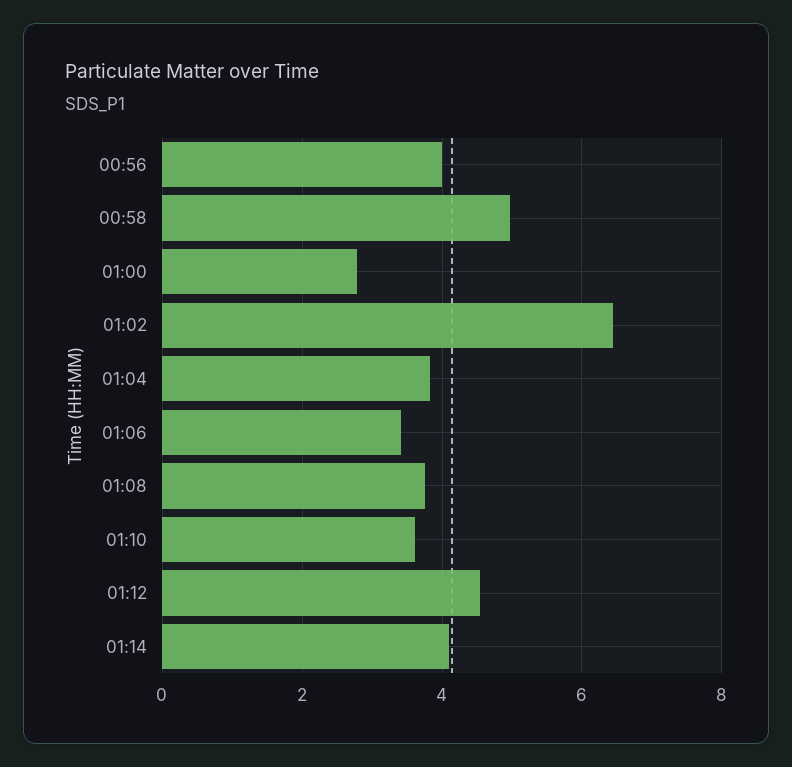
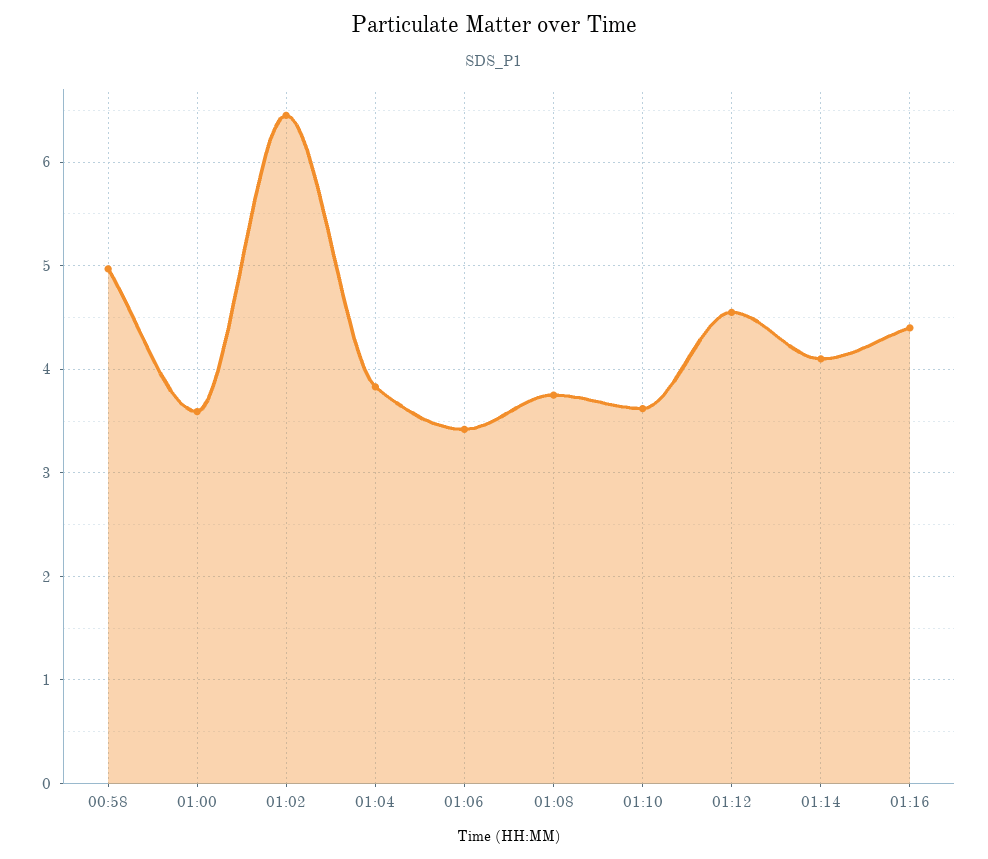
00:56: 4 -> none
01:00: 2.8 -> 3.6
01:16: none -> 4.4

